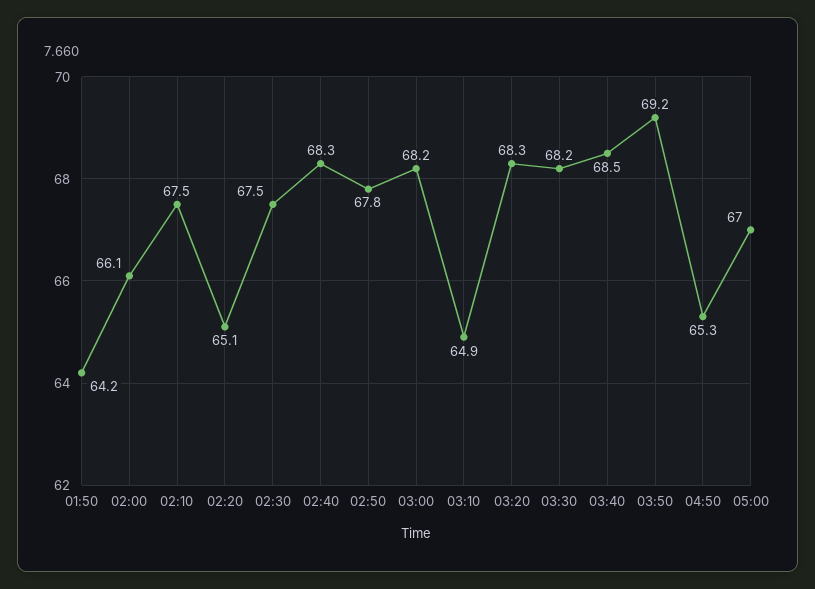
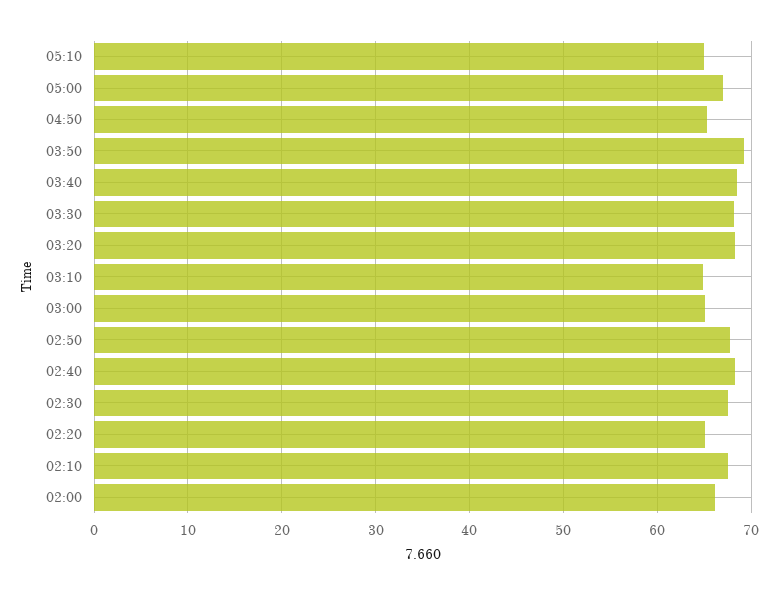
01:50: 64.2 -> none
03:00: 68.2 -> 65
05:10: none -> 65

